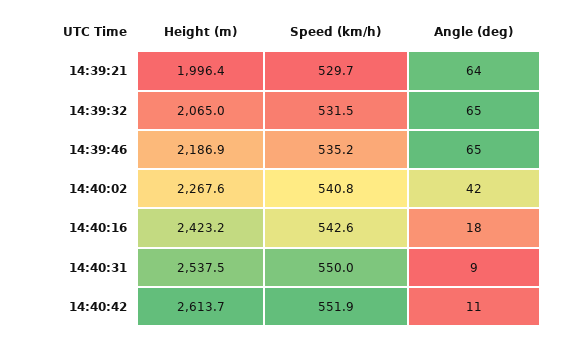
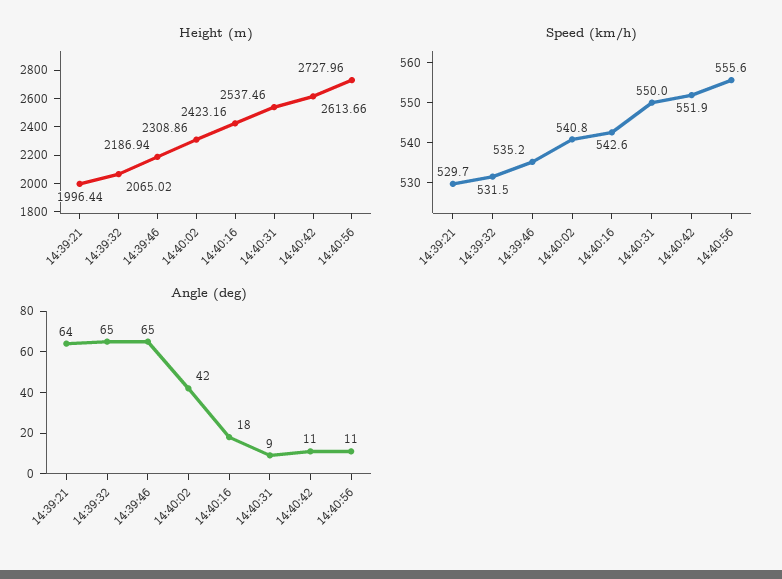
Height (m), 14:40:02: 2267.6 -> 2308.86
Height (m), 14:40:56: none -> 2727.96
Speed (km/h), 14:40:56: none -> 555.6
Angle (deg), 14:40:56: none -> 11

